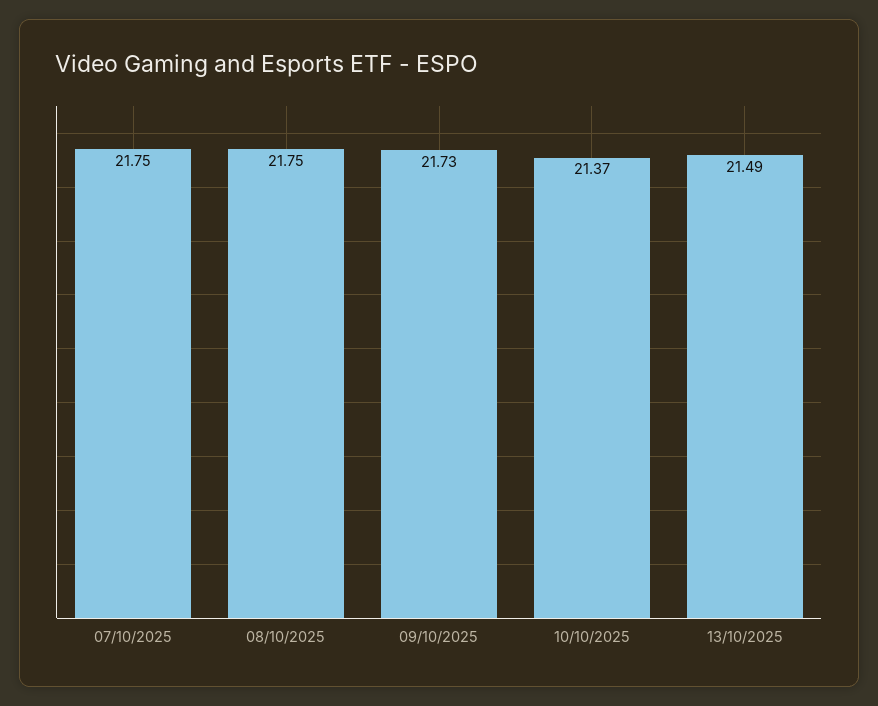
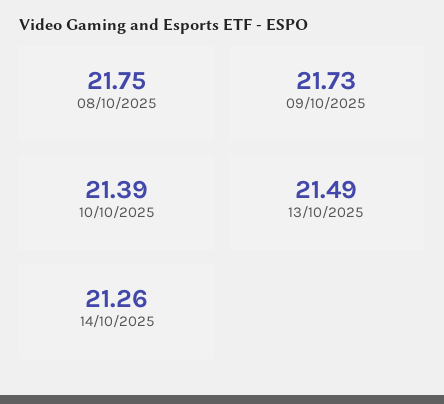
07/10/2025: 21.75 -> none
10/10/2025: 21.37 -> 21.39
14/10/2025: none -> 21.26

